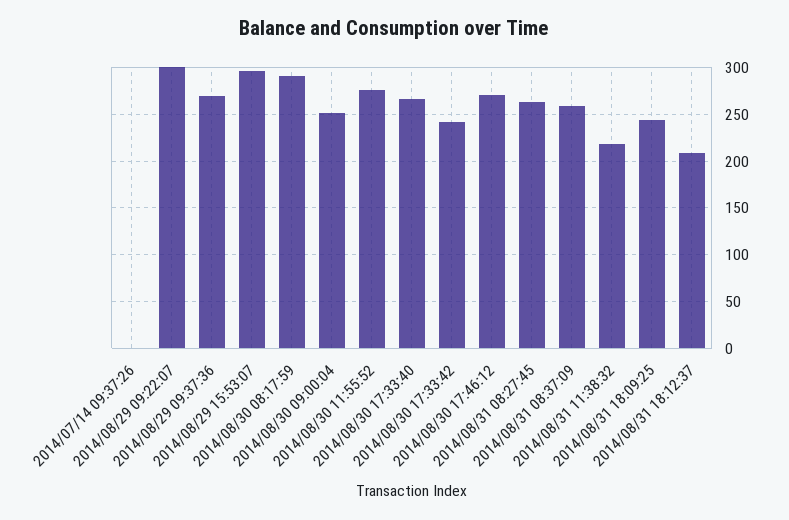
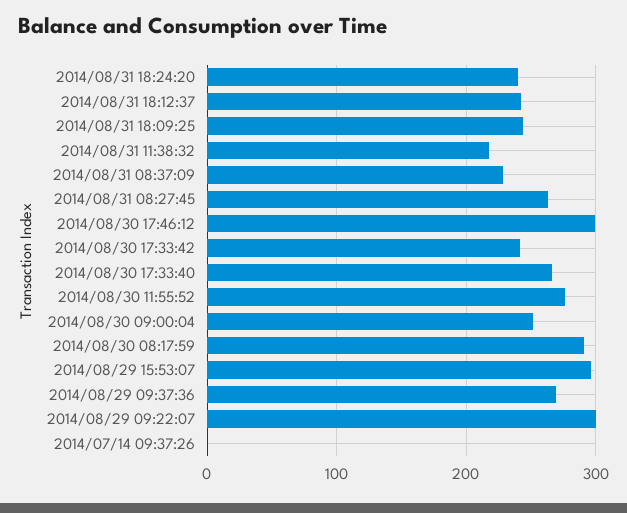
2014/08/30 17:46:12: 270 -> 300
2014/08/31 08:37:09: 260 -> 230
2014/08/31 18:12:37: 210 -> 240
2014/08/31 18:24:20: none -> 240

